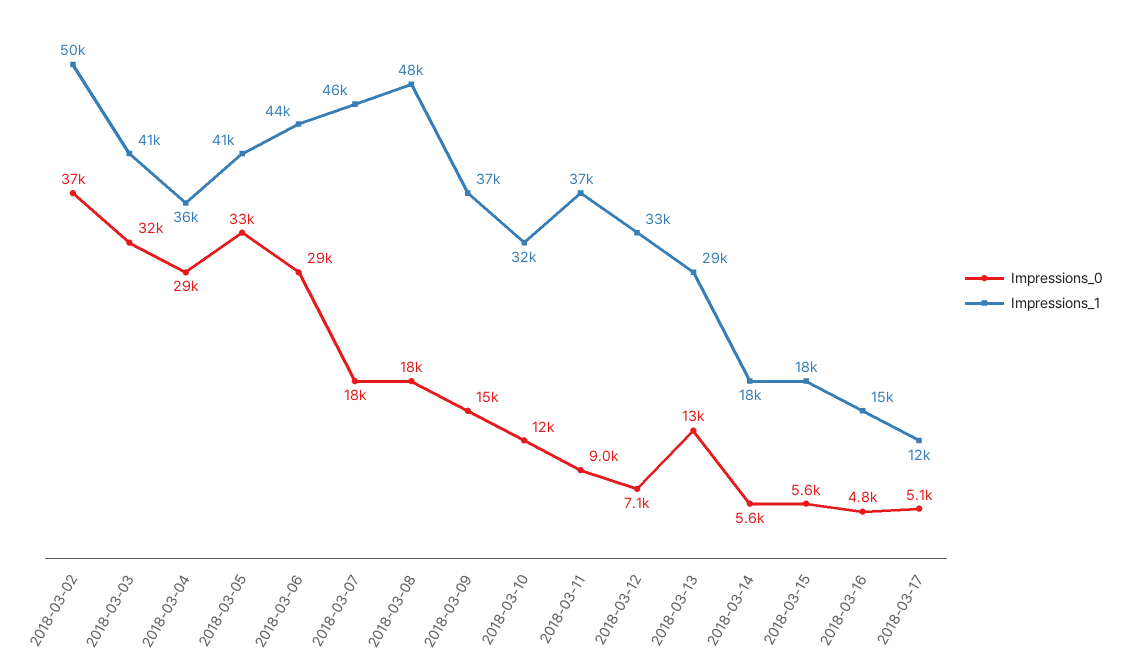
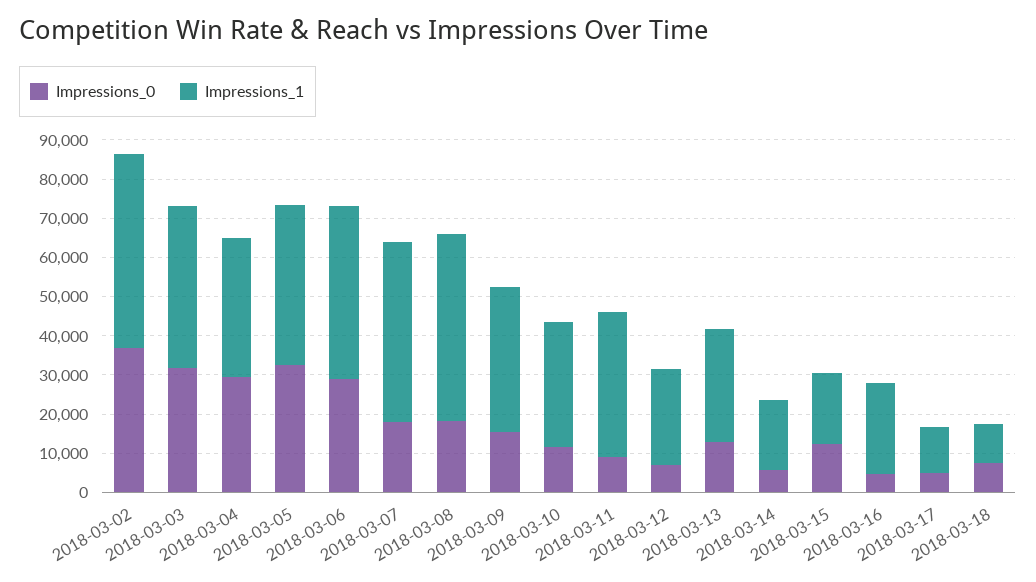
Impressions_1, 2018-03-12: 33000 -> 25000
Impressions_0, 2018-03-15: 5600 -> 12500
Impressions_1, 2018-03-16: 15000 -> 22500
Impressions_0, 2018-03-18: none -> 7500
Impressions_1, 2018-03-18: none -> 10000

